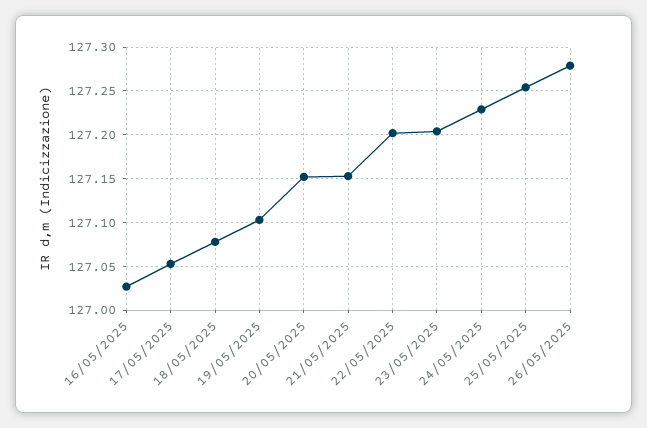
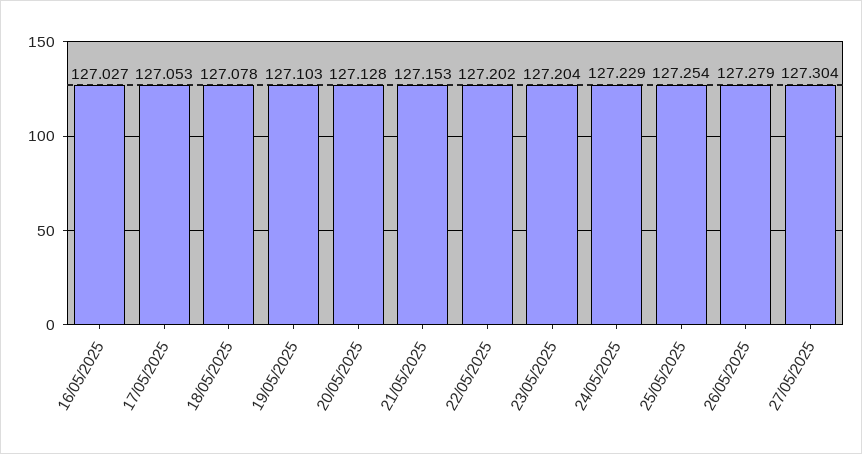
20/05/2025: 127.15 -> 127.128
27/05/2025: none -> 127.304

